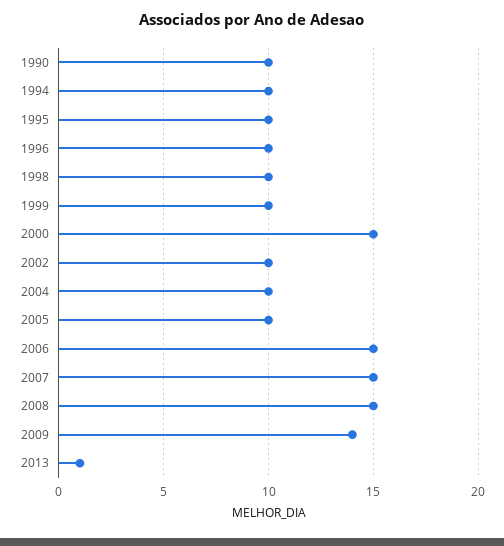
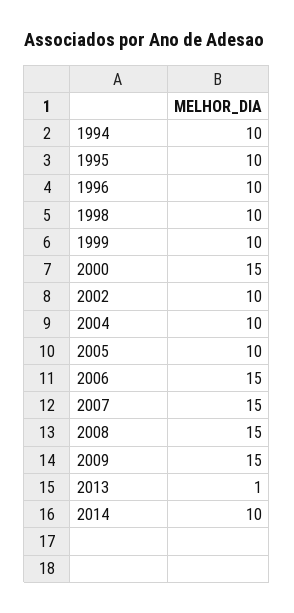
1990: 10 -> none
2009: 14 -> 15
2014: none -> 10

